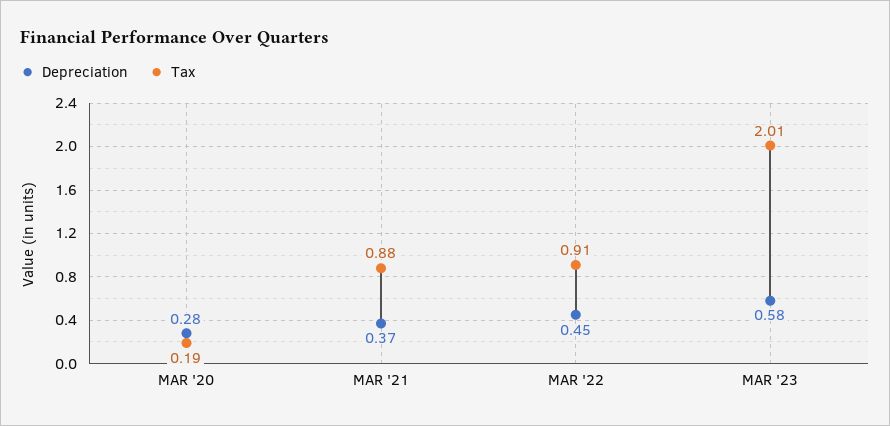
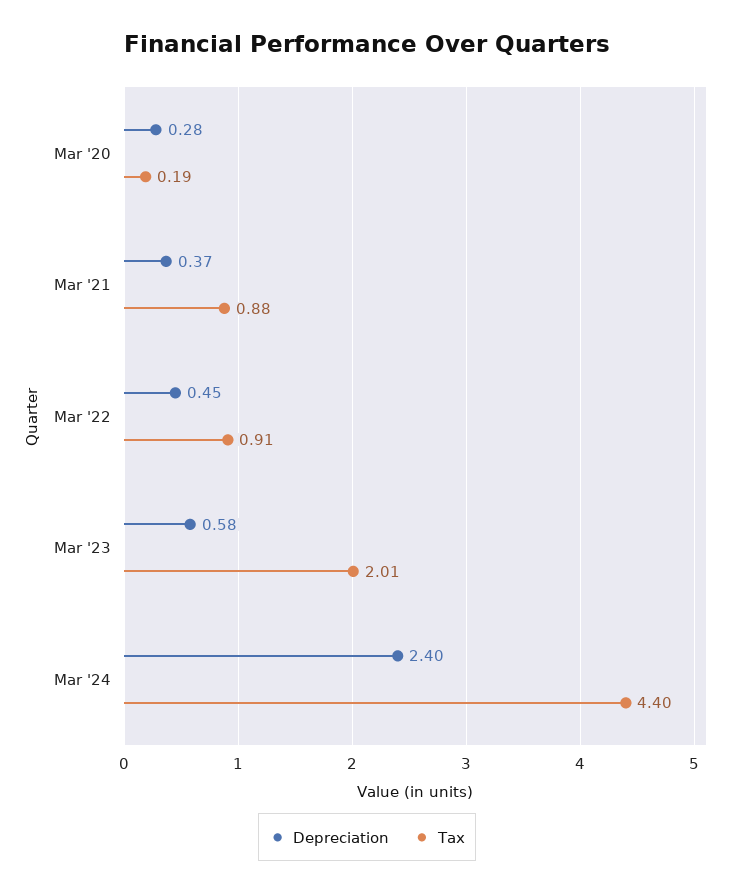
Depreciation, Mar '24: none -> 2.4
Tax, Mar '24: none -> 4.4

